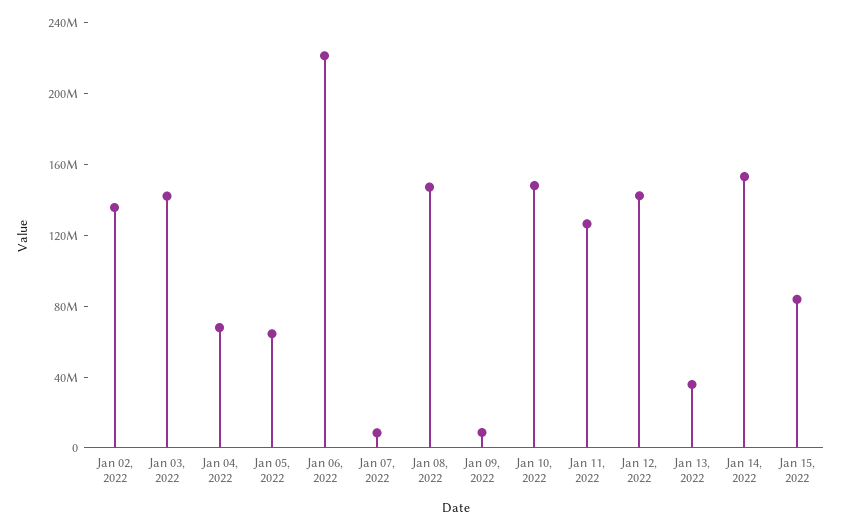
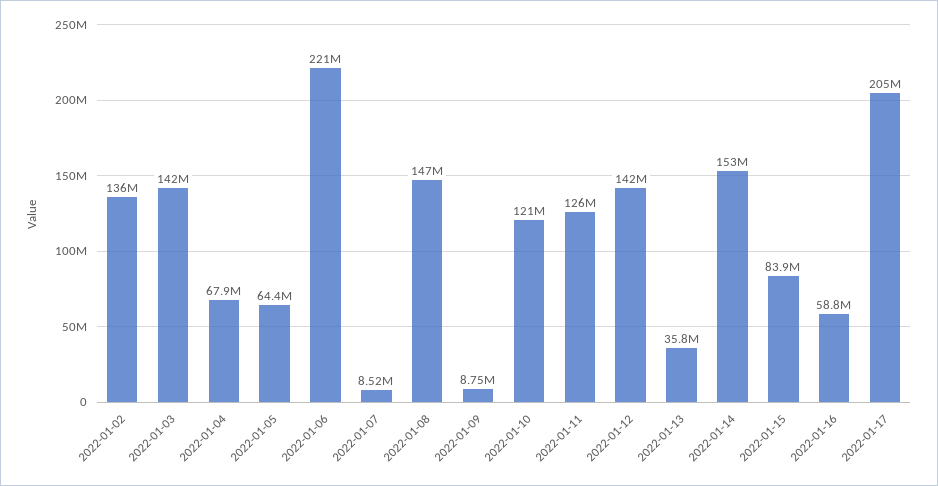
Jan 10, 2022: 150000000 -> 121000000
2022-01-16: none -> 58800000
2022-01-17: none -> 205000000

